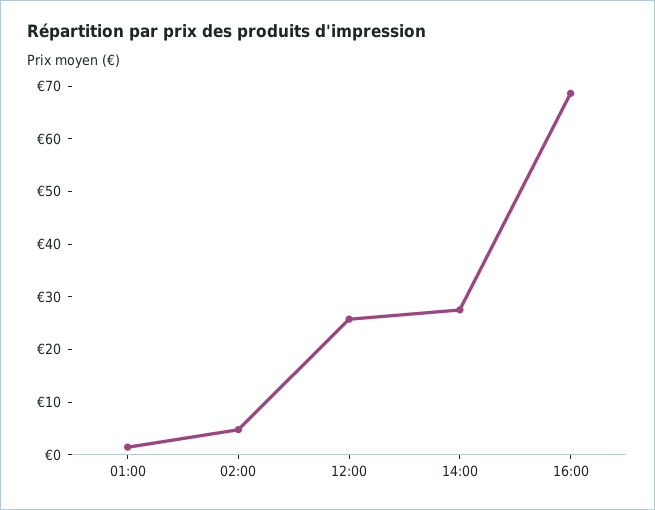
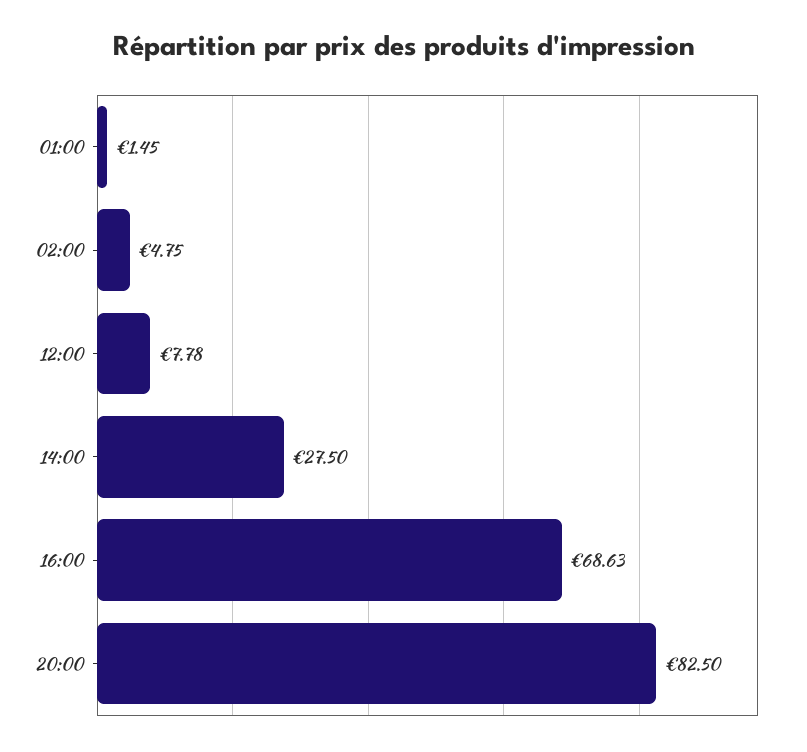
12:00: 26 -> 7.78
20:00: none -> 82.5

